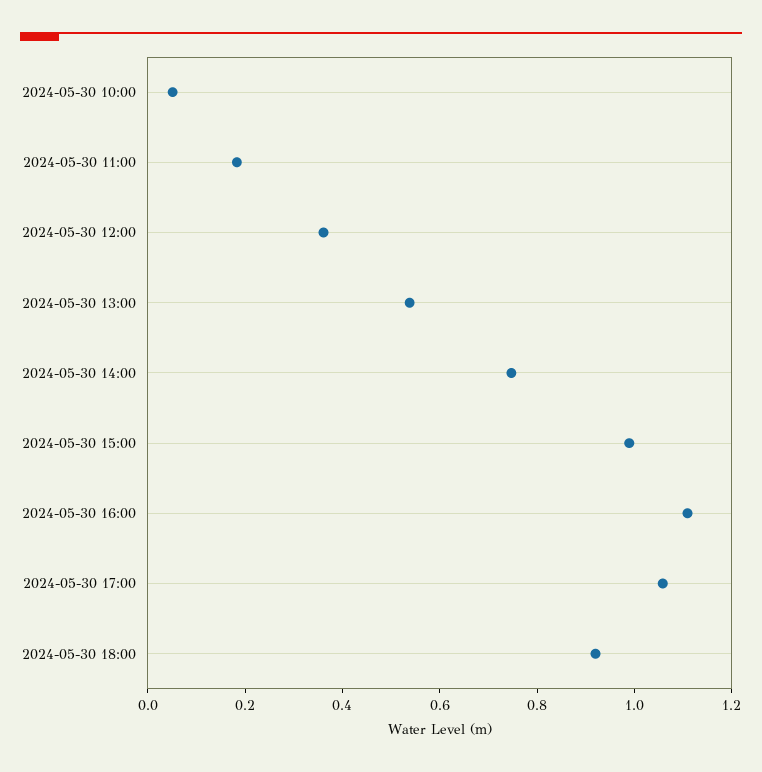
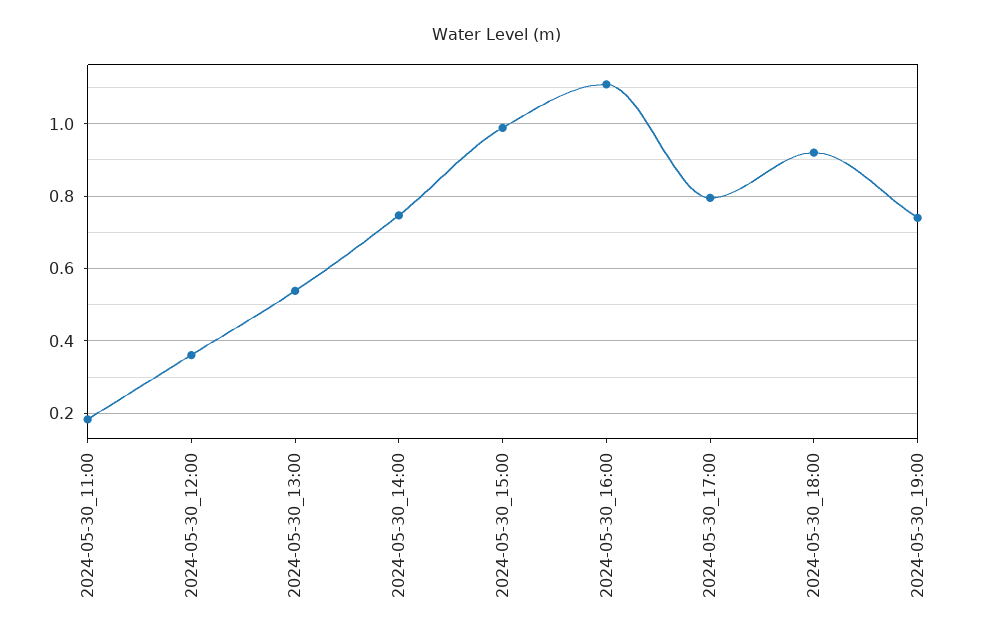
2024-05-30 10:00: 0.05 -> none
2024-05-30 17:00: 1.05 -> 0.8
2024-05-30_19:00: none -> 0.74

